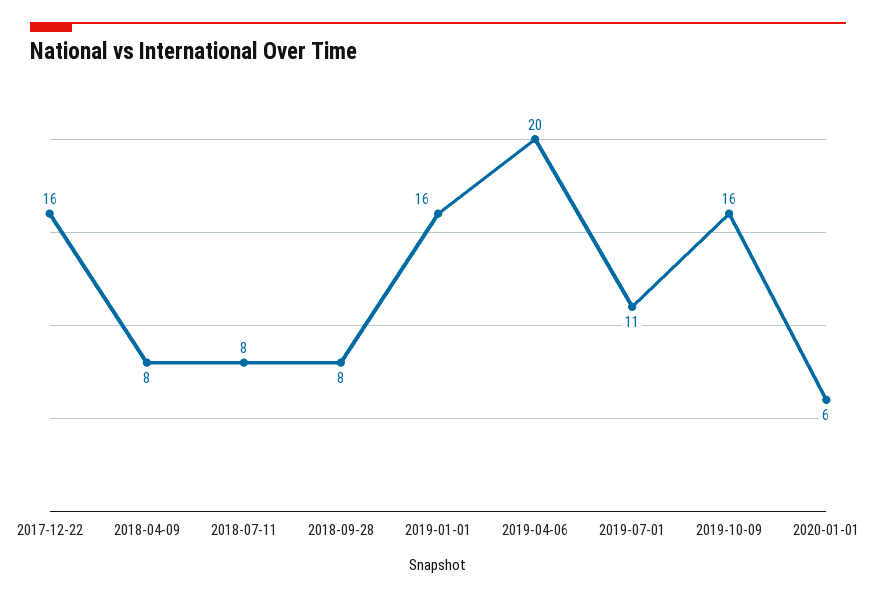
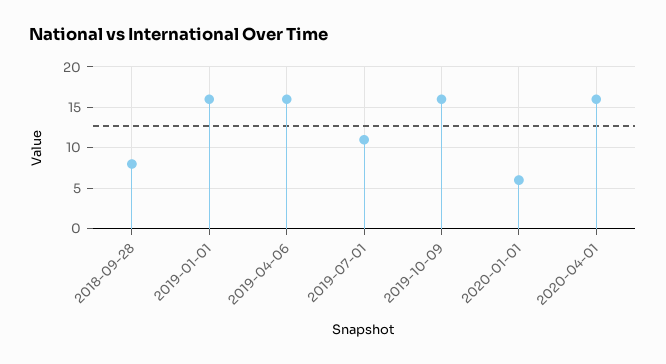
2017-12-22: 16 -> none
2018-04-09: 8 -> none
2018-07-11: 8 -> none
2019-04-06: 20 -> 16
2020-04-01: none -> 16

